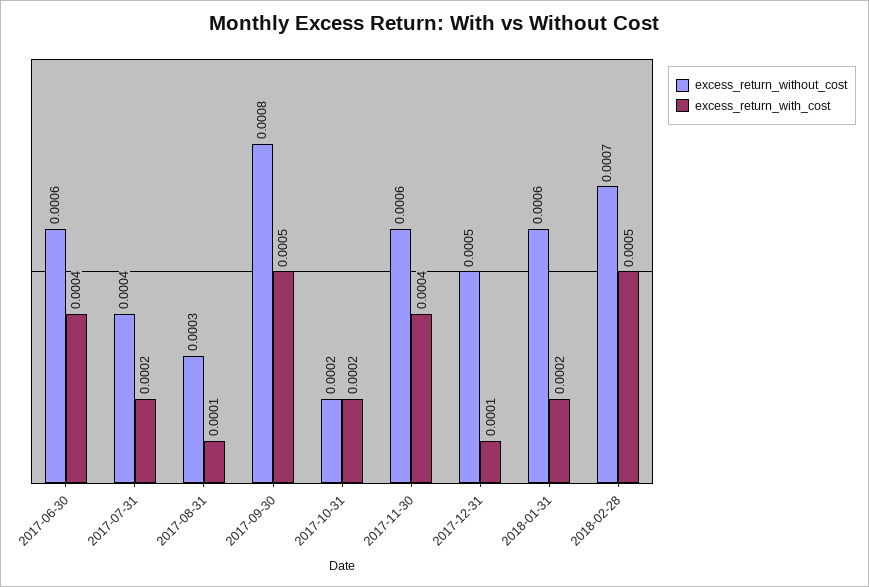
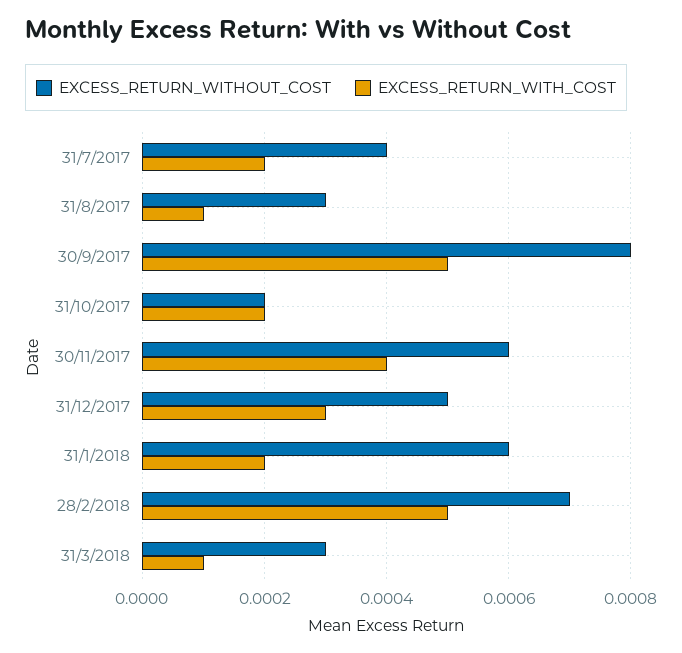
excess_return_without_cost, 2017-06-30: 0.0006 -> none
excess_return_with_cost, 2017-06-30: 0.0004 -> none
excess_return_with_cost, 2017-12-31: 0.0001 -> 0.0003
excess_return_without_cost, 31/3/2018: none -> 0.0003
excess_return_with_cost, 31/3/2018: none -> 0.0001

